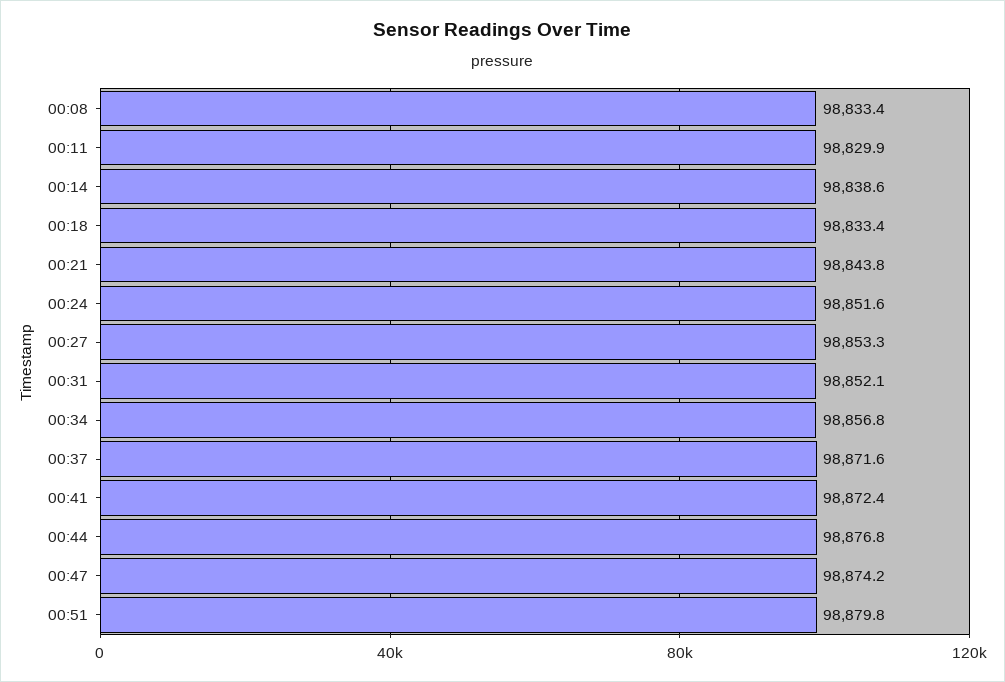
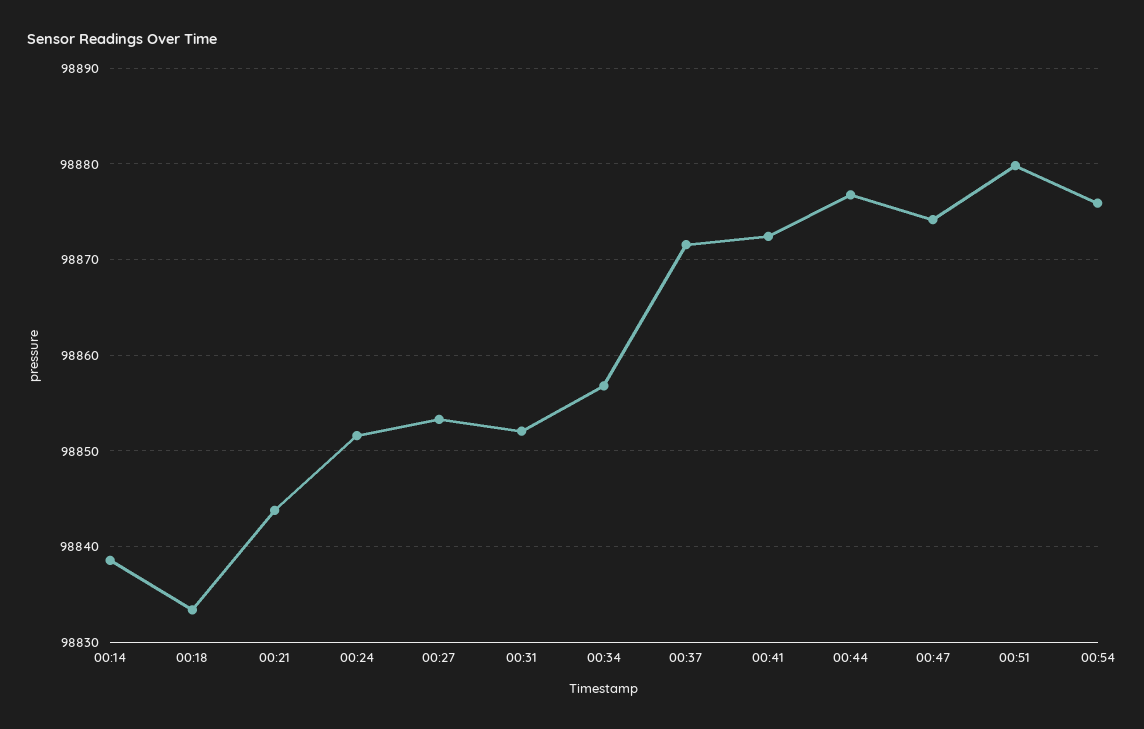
00:08: 98833.4 -> none
00:11: 98829.9 -> none
00:54: none -> 98876

